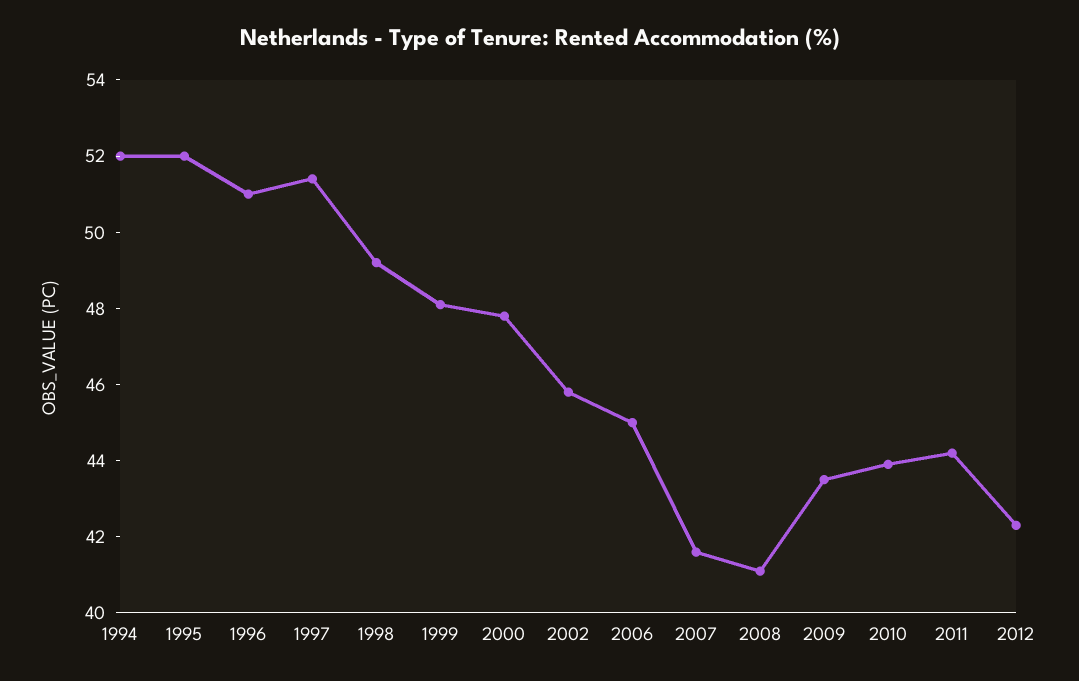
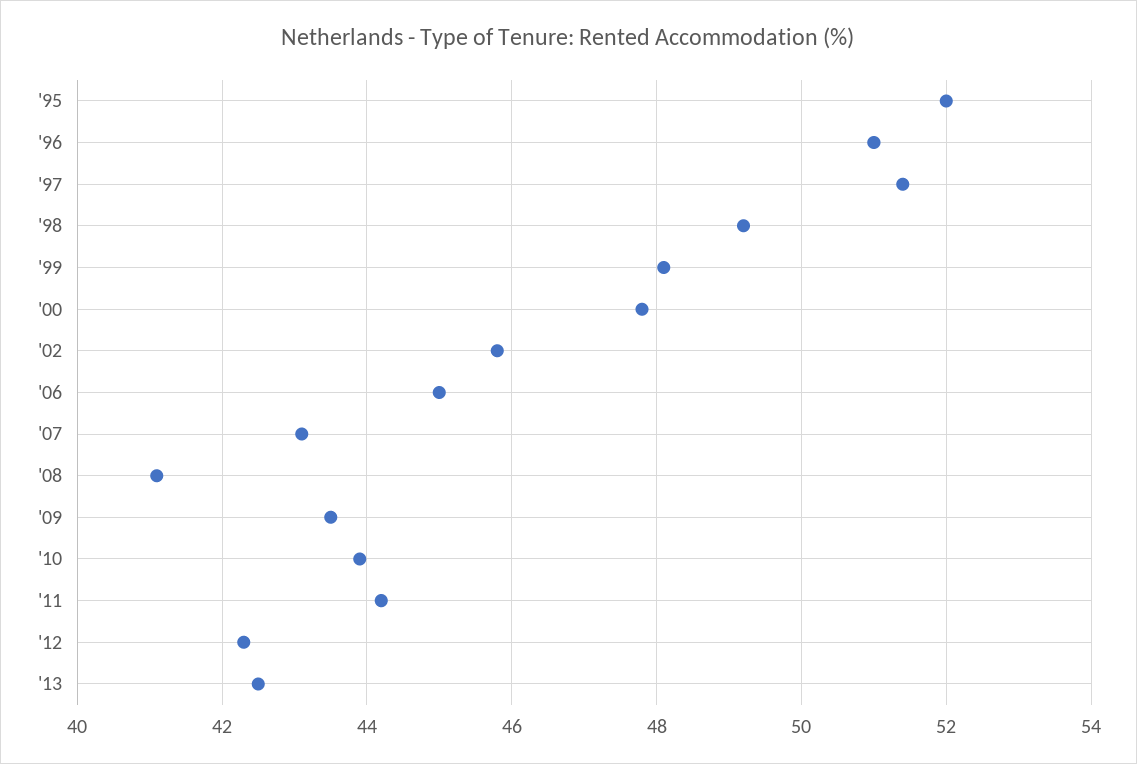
1994: 52 -> none
2007: 41.5 -> 43
'13: none -> 42.5

